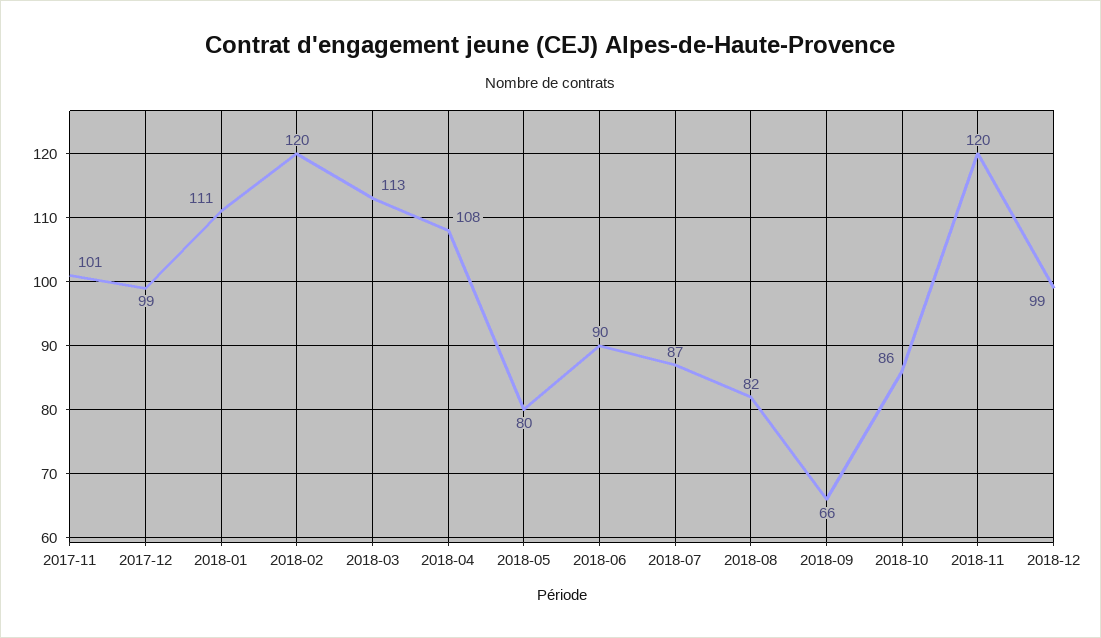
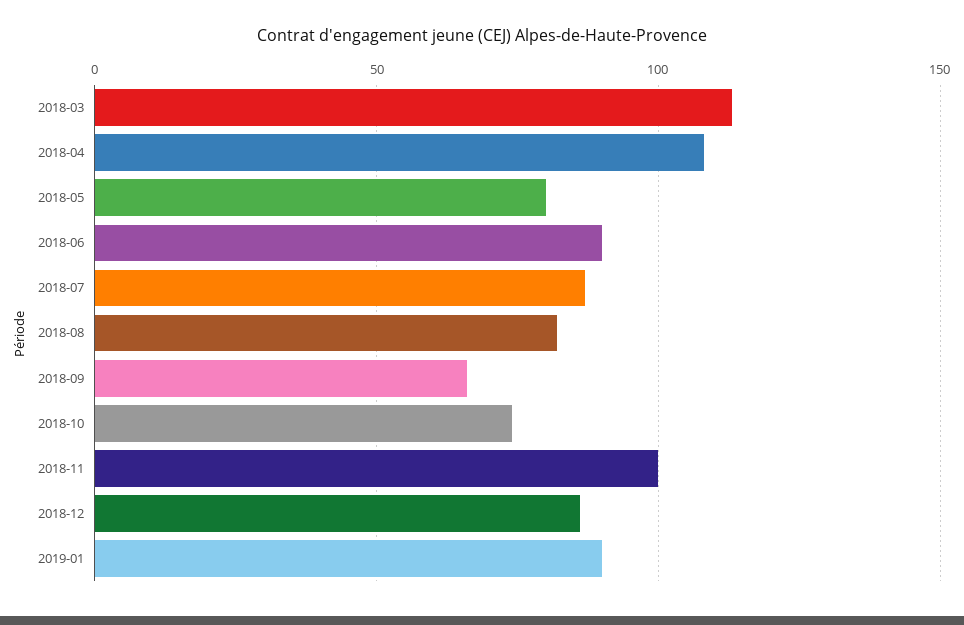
2017-11: 101 -> none
2017-12: 99 -> none
2018-01: 111 -> none
2018-02: 120 -> none
2018-10: 86 -> 75
2018-11: 120 -> 100
2018-12: 99 -> 85
2019-01: none -> 90

